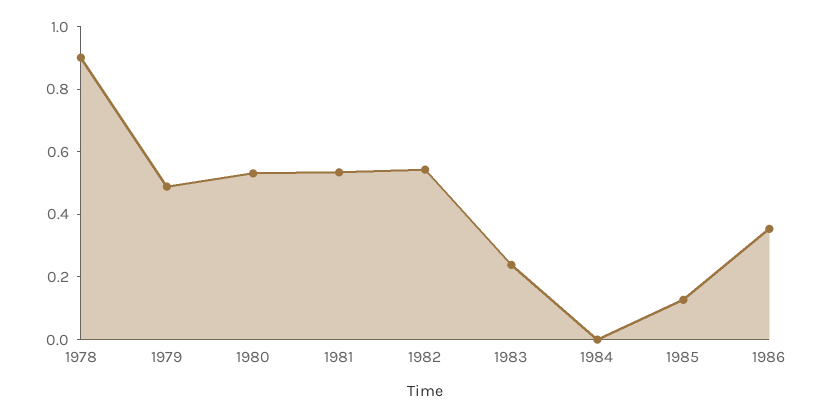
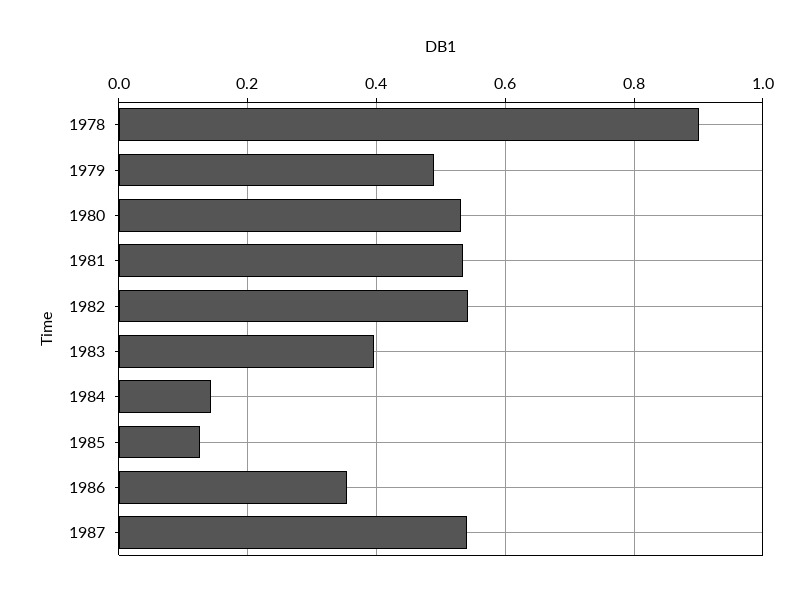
1983: 0.25 -> 0.4
1984: 0 -> 0.14
1987: none -> 0.54

